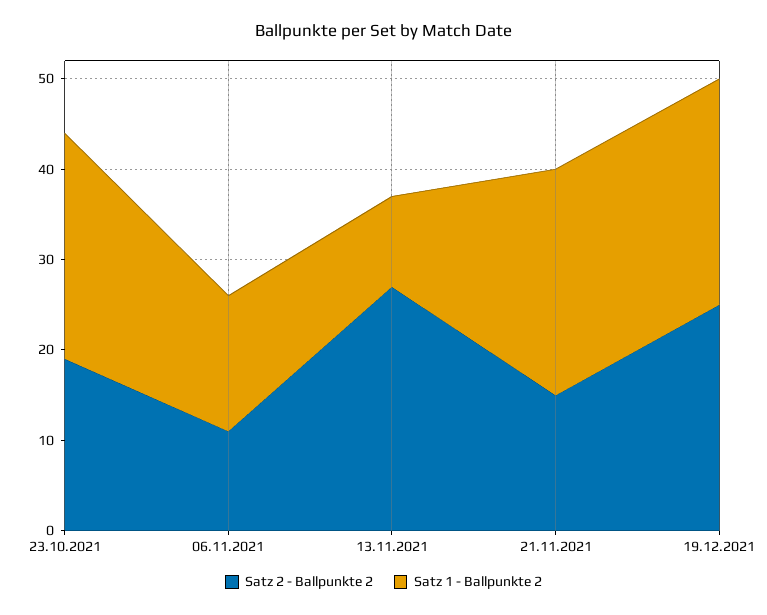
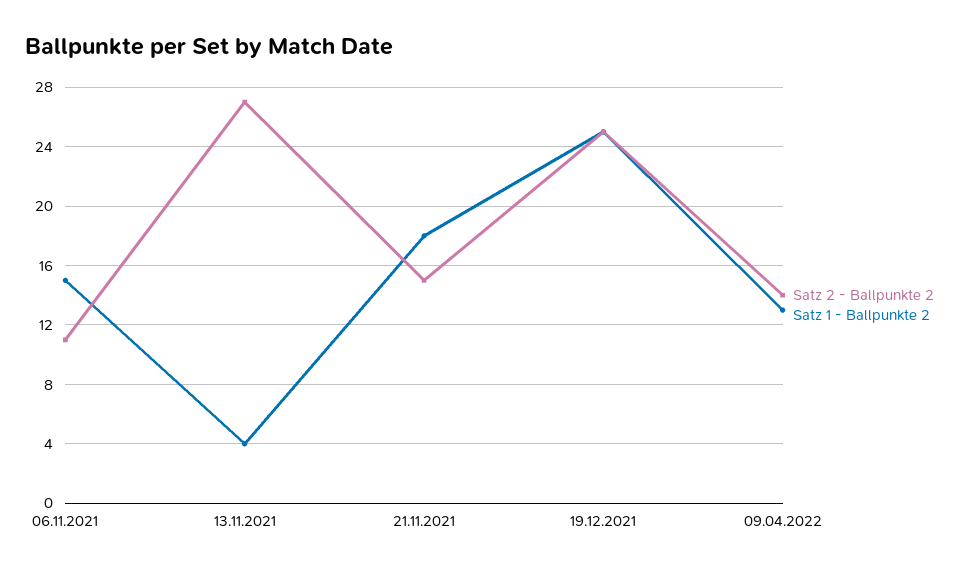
Satz 2 - Ballpunkte 2, 23.10.2021: 19 -> none
Satz 1 - Ballpunkte 2, 23.10.2021: 25 -> none
Satz 1 - Ballpunkte 2, 13.11.2021: 10 -> 4
Satz 1 - Ballpunkte 2, 21.11.2021: 25 -> 18
Satz 2 - Ballpunkte 2, 09.04.2022: none -> 14
Satz 1 - Ballpunkte 2, 09.04.2022: none -> 13

